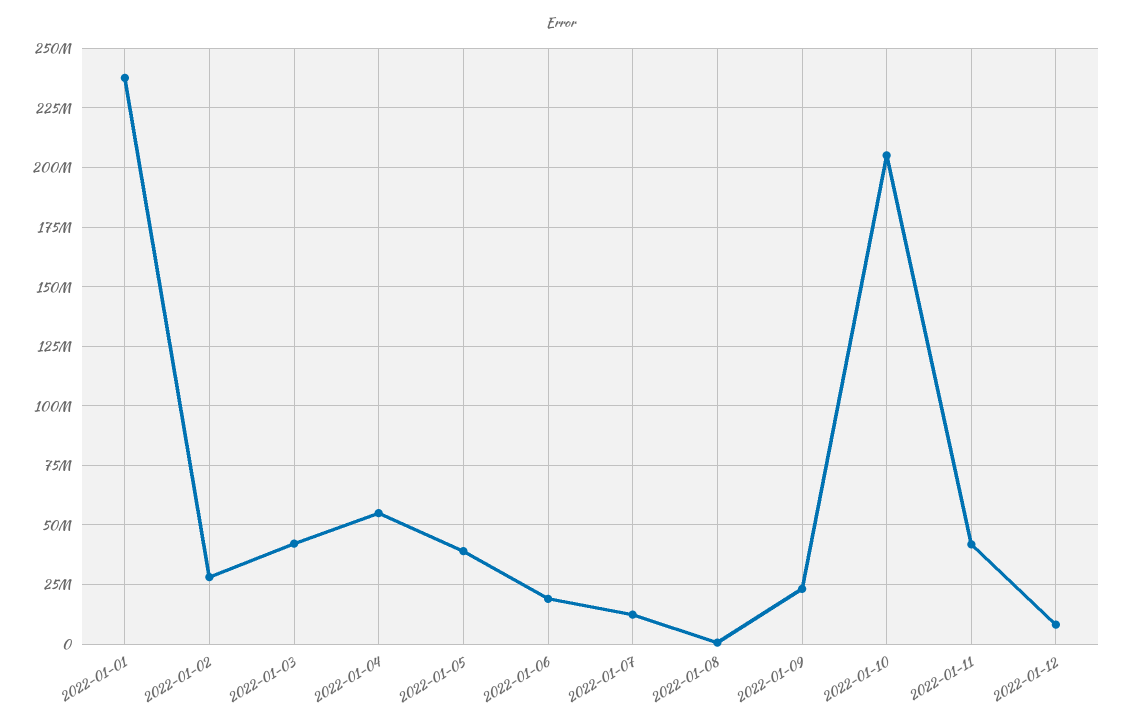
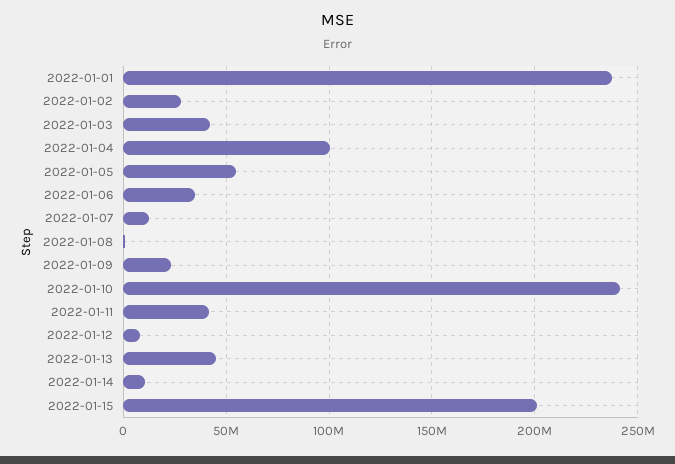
2022-01-04: 55000000 -> 100000000
2022-01-05: 40000000 -> 55000000
2022-01-06: 20000000 -> 35000000
2022-01-10: 205000000 -> 240000000
2022-01-13: none -> 45000000
2022-01-14: none -> 10000000
2022-01-15: none -> 200000000

